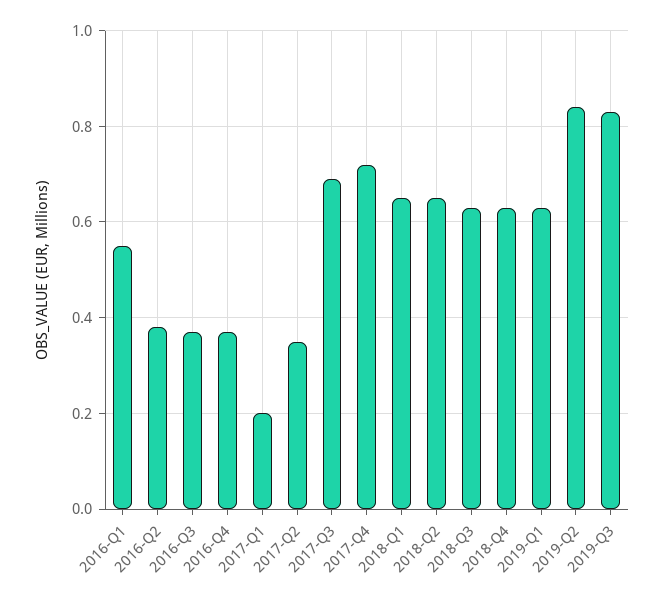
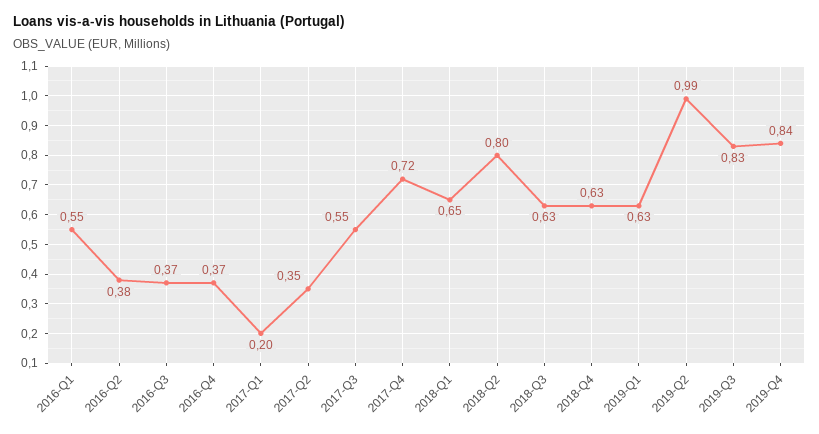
2017-Q3: 0.7 -> 0.55
2018-Q2: 0.65 -> 0.8
2019-Q2: 0.85 -> 0.99
2019-Q4: none -> 0.84

